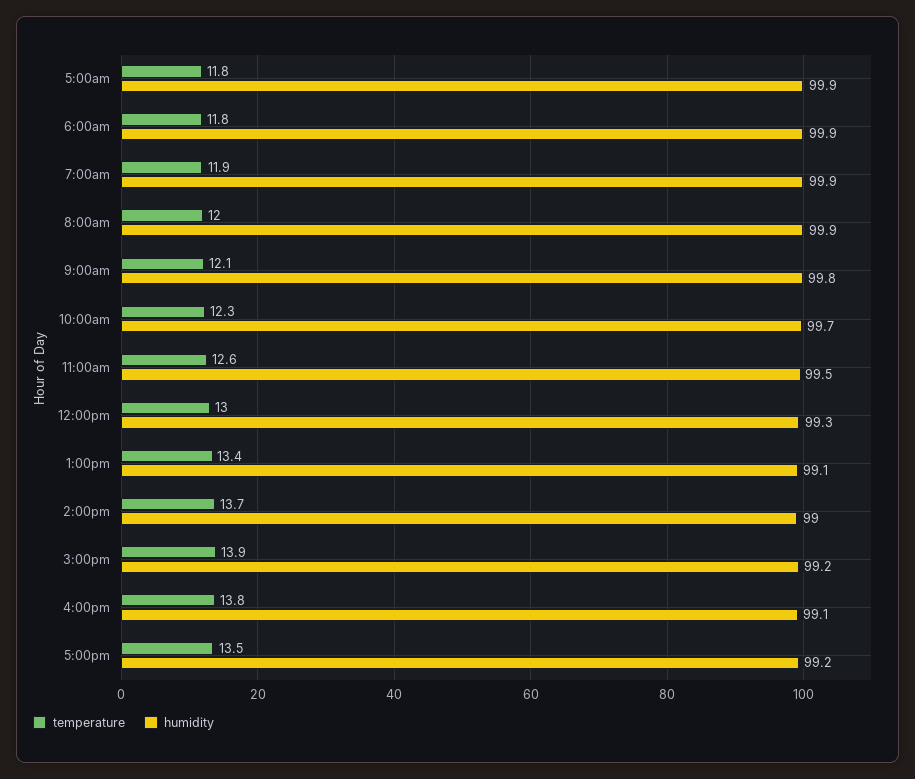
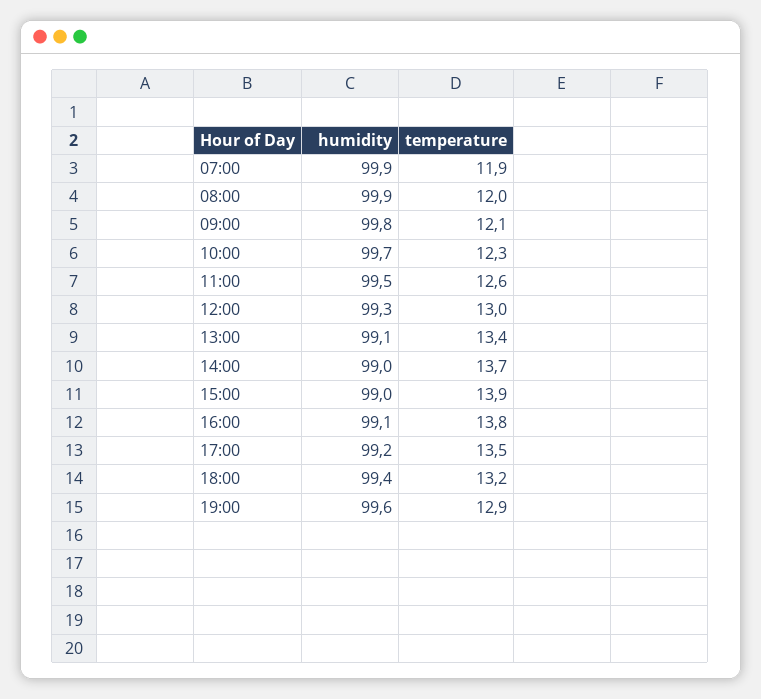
temperature, 5:00am: 11.8 -> none
humidity, 5:00am: 99.9 -> none
temperature, 6:00am: 11.8 -> none
humidity, 6:00am: 99.9 -> none
humidity, 3:00pm: 99.2 -> 99
humidity, 18:00: none -> 99.4
temperature, 18:00: none -> 13.2
humidity, 19:00: none -> 99.6
temperature, 19:00: none -> 12.9

